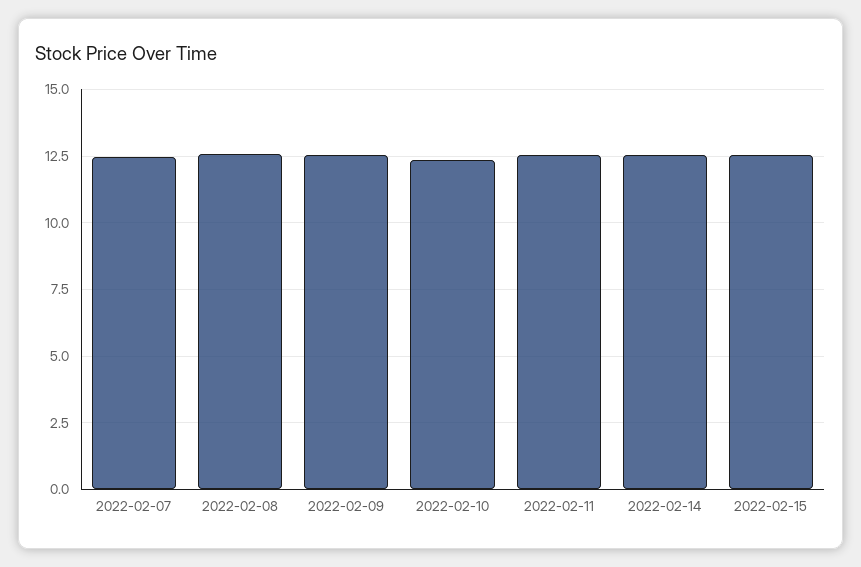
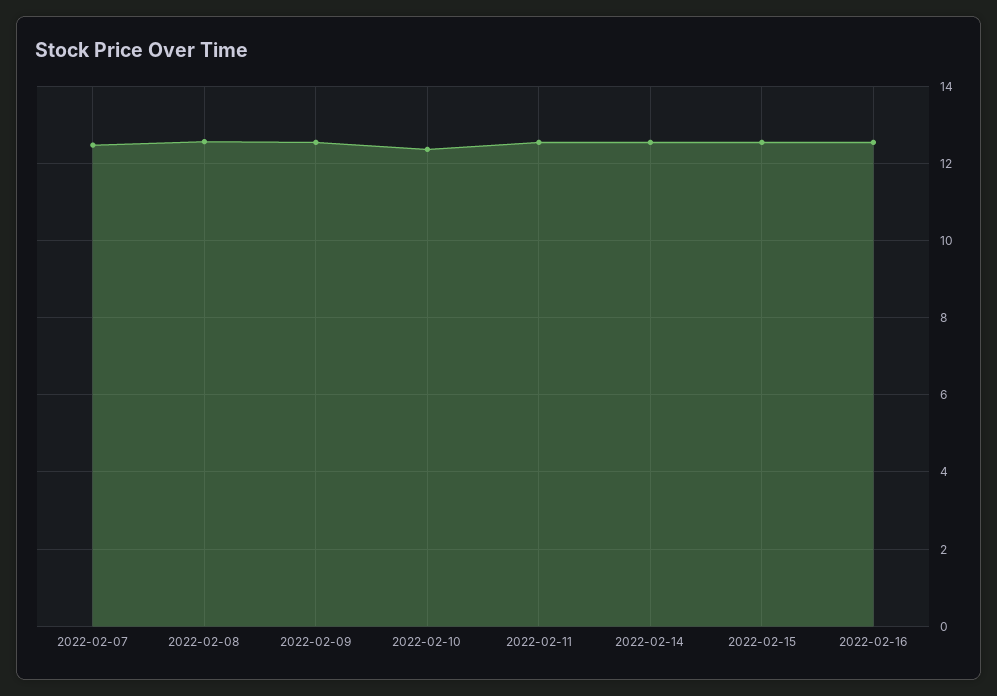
2022-02-16: none -> 12.6

